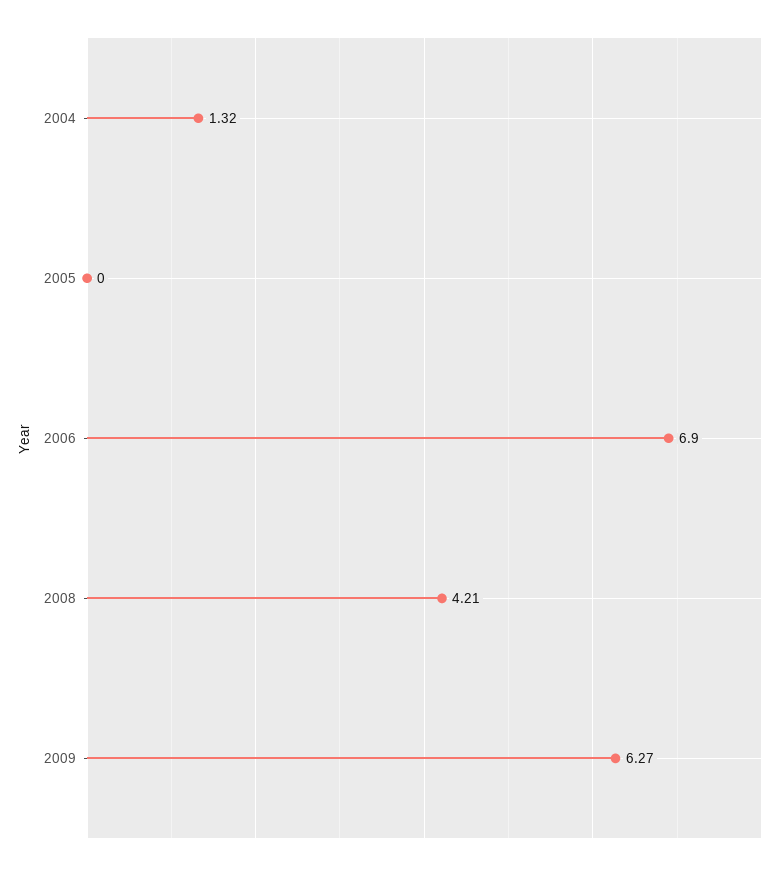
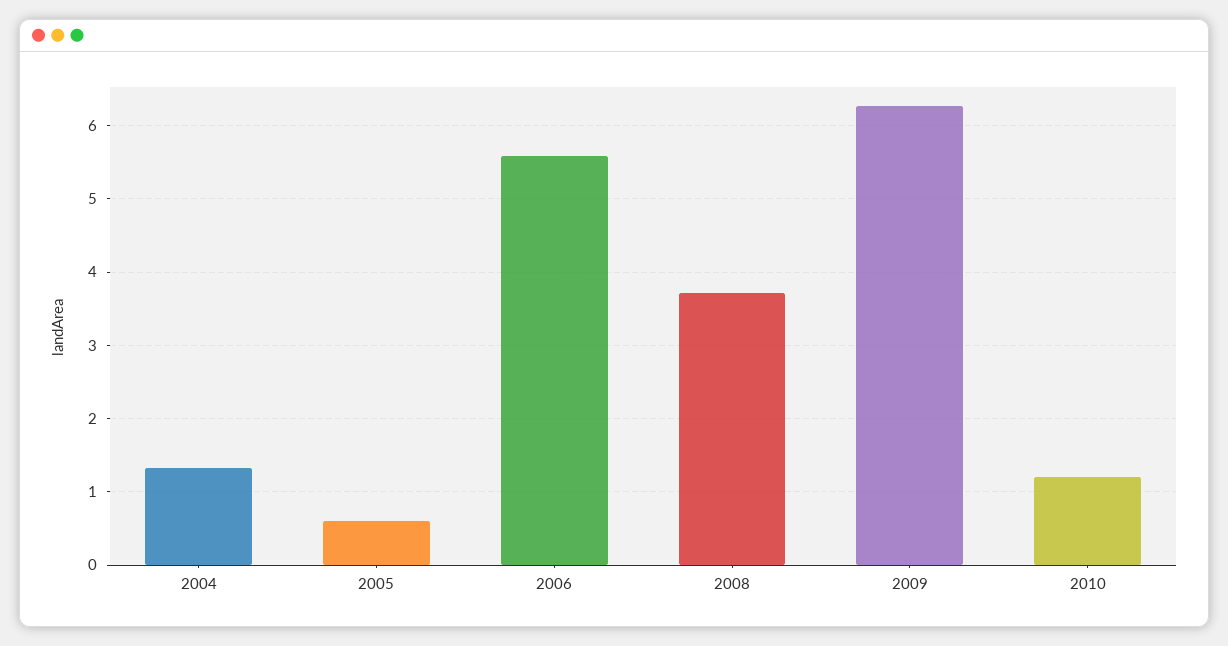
2005: 0 -> 0.6
2006: 6.9 -> 5.6
2008: 4.21 -> 3.7
2010: none -> 1.2

